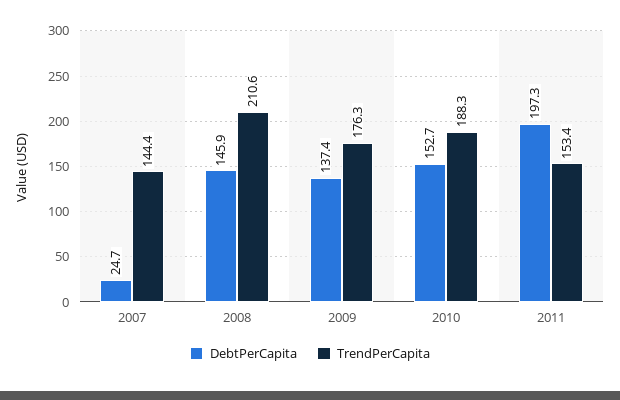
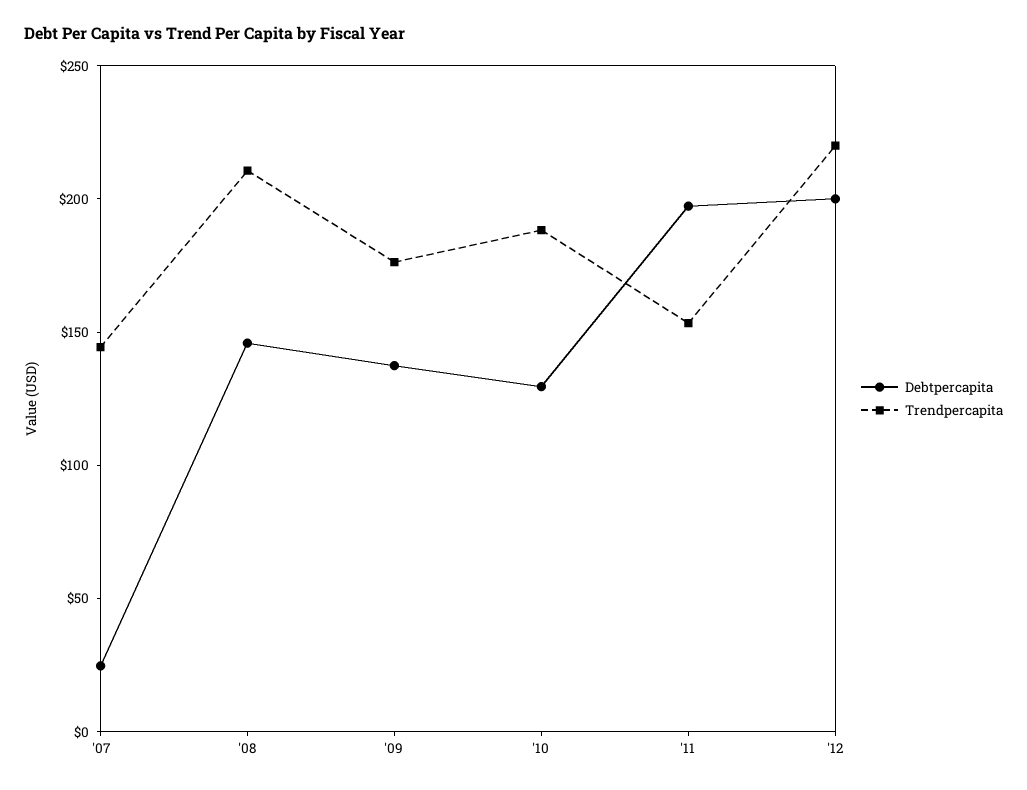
DebtPerCapita, 2010: 152.7 -> 130
DebtPerCapita, '12: none -> 200
TrendPerCapita, '12: none -> 220

